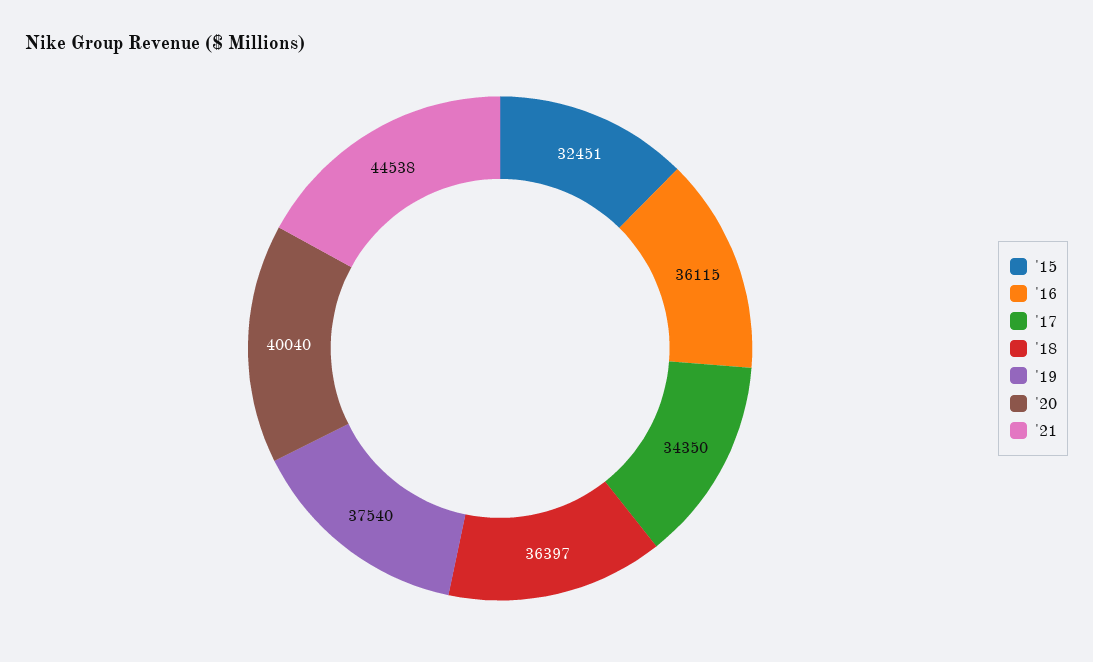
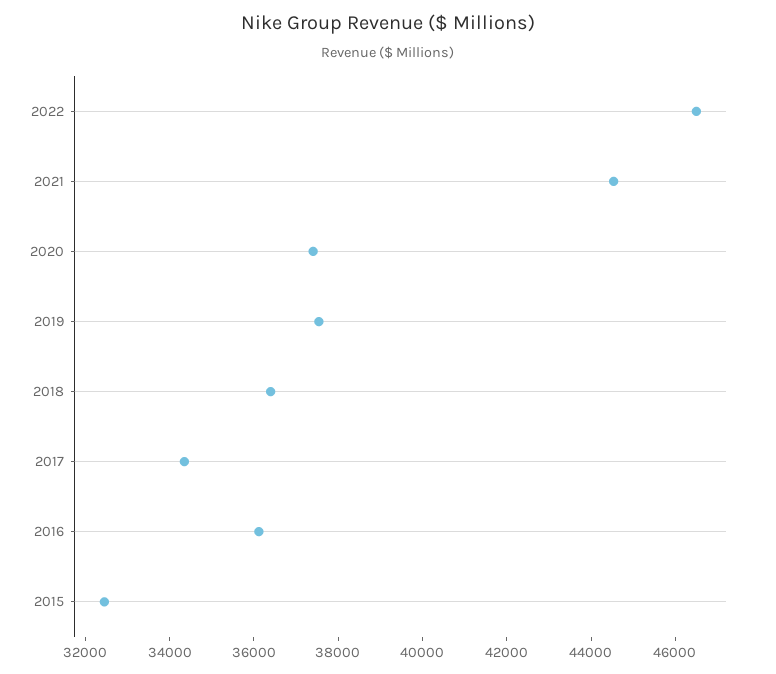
'20: 40040 -> 37500
2022: none -> 46500

